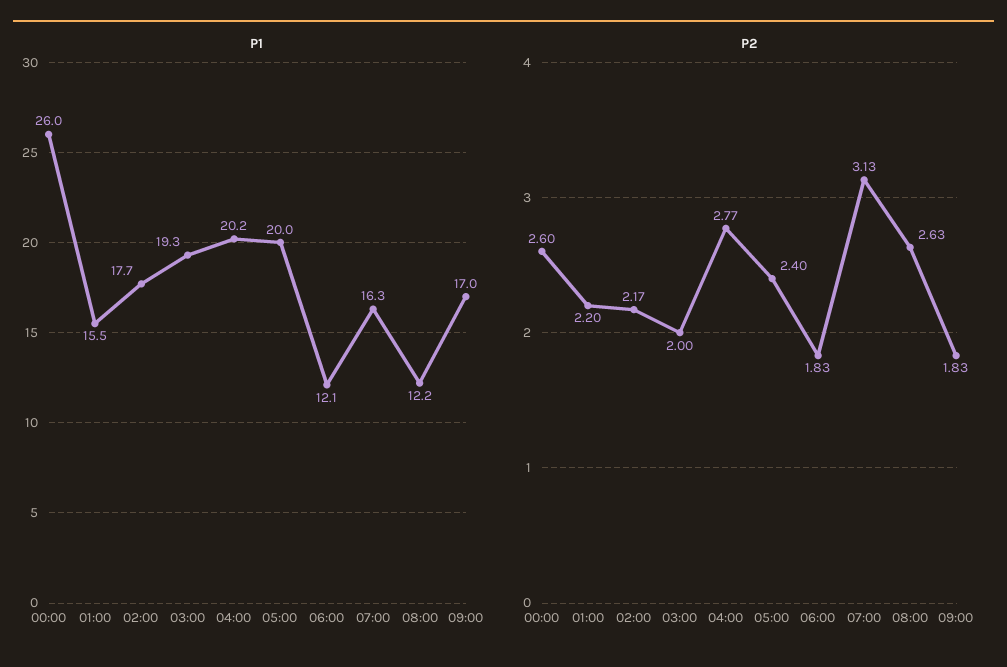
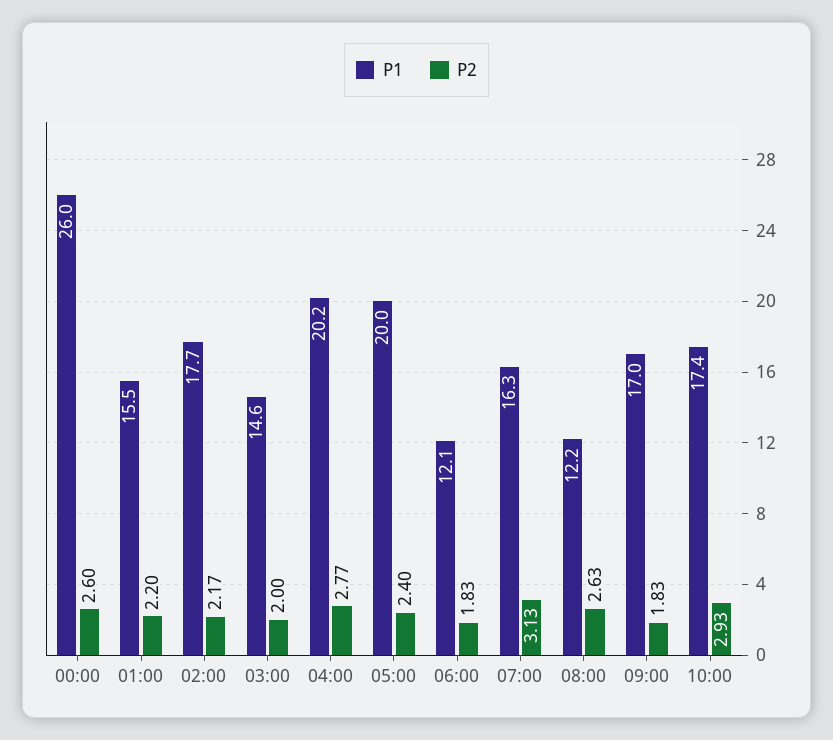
P1, 03:00: 19.3 -> 14.6
P1, 10:00: none -> 17.4
P2, 10:00: none -> 2.93

